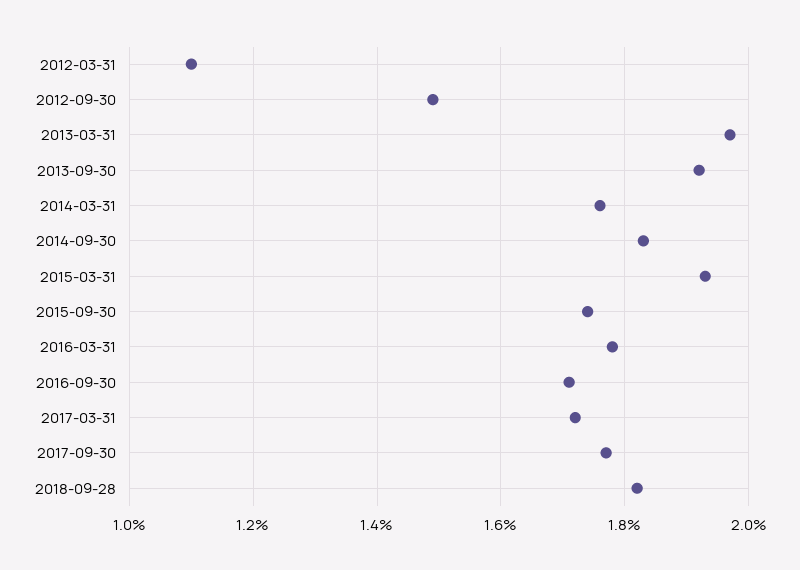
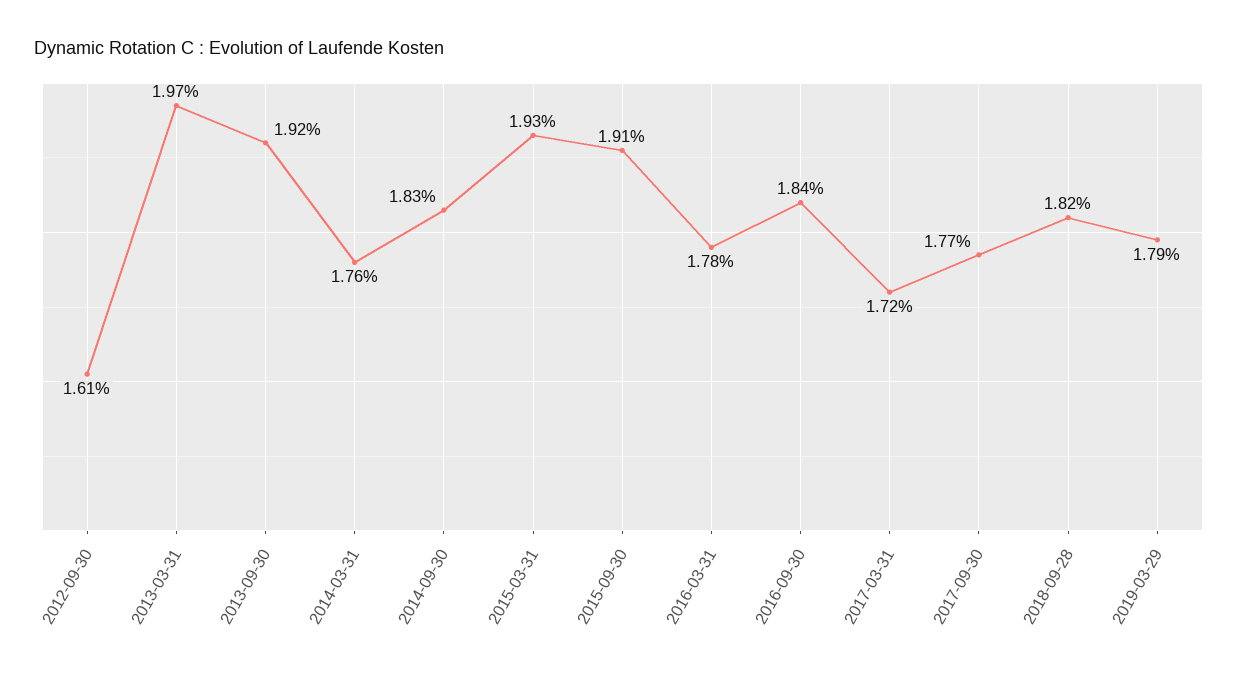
2012-03-31: 1.1 -> none
2012-09-30: 1.5 -> 1.61
2015-09-30: 1.75 -> 1.91
2016-09-30: 1.7 -> 1.84
2019-03-29: none -> 1.79

